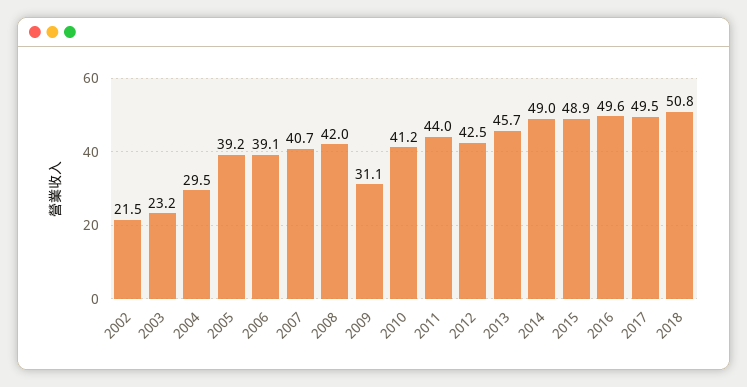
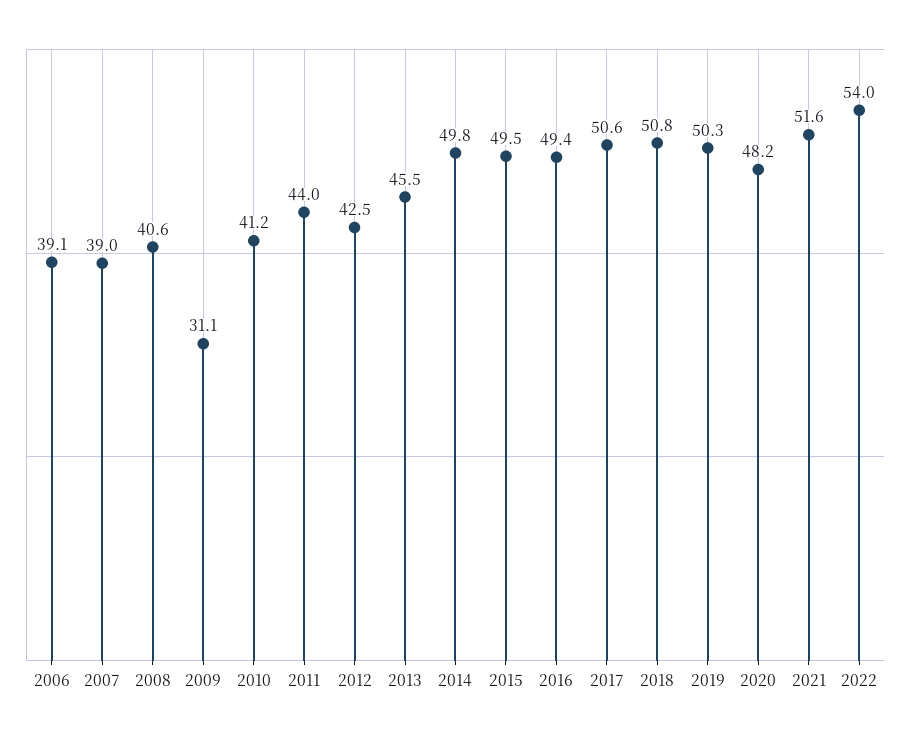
2002: 21.5 -> none
2003: 23.2 -> none
2004: 29.5 -> none
2005: 39.2 -> none
2007: 40.7 -> 39
2008: 42 -> 40.6
2013: 45.7 -> 45.5
2014: 49 -> 49.8
2015: 48.9 -> 49.5
2016: 49.6 -> 49.4
2017: 49.5 -> 50.6
2019: none -> 50.3
2020: none -> 48.2
2021: none -> 51.6
2022: none -> 54

